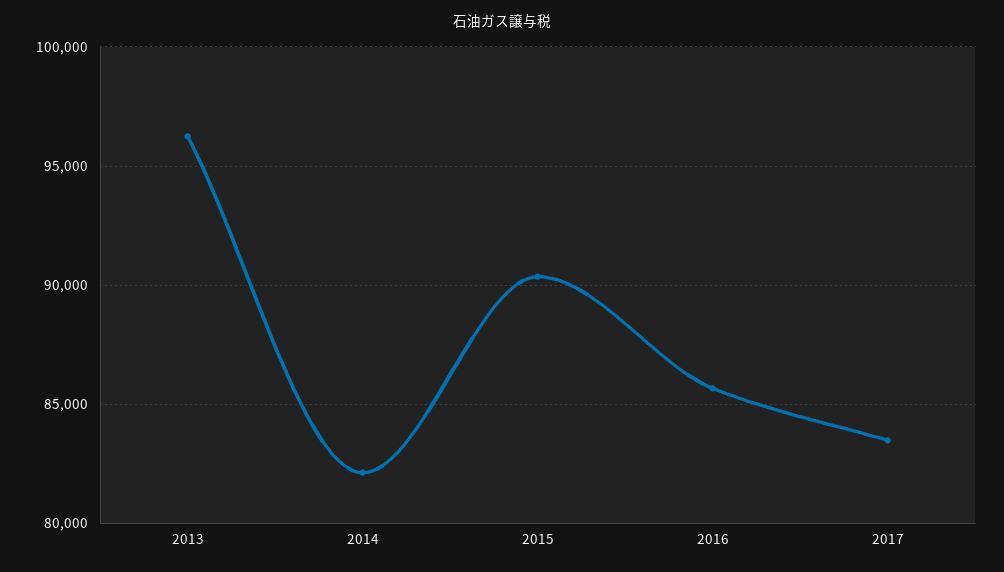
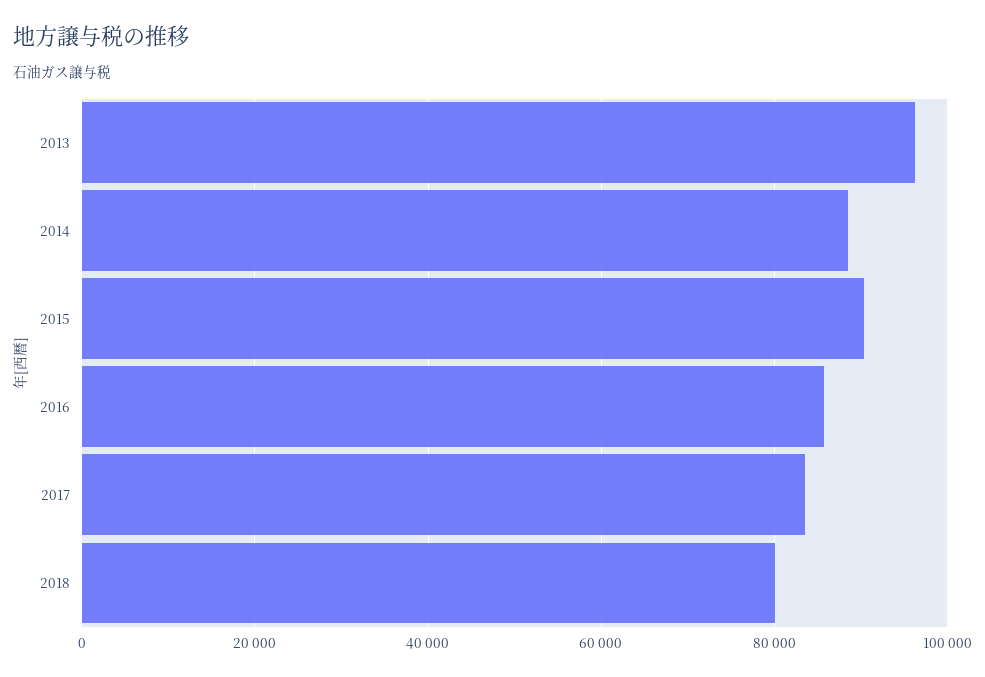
2014: 82000 -> 88000
2018: none -> 80000

